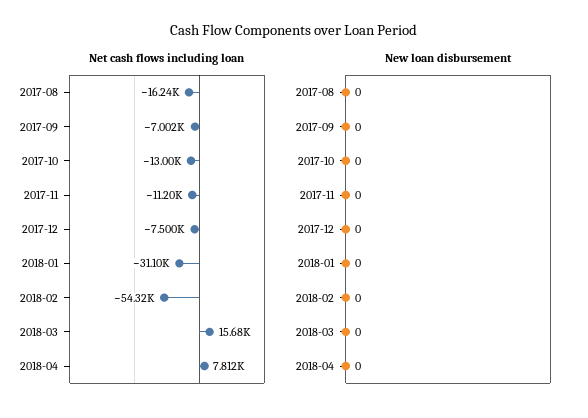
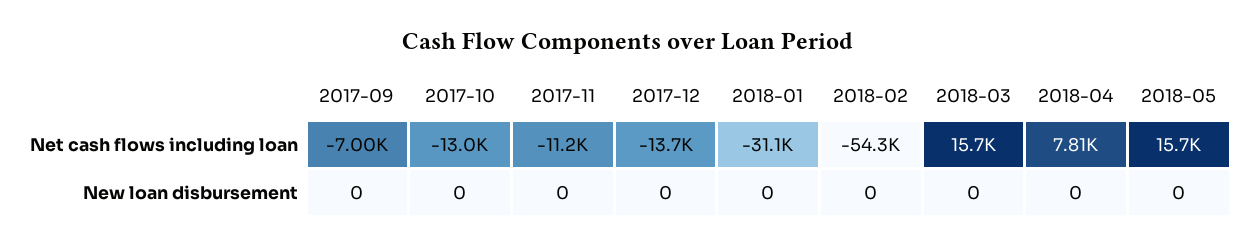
Net cash flows including loan, 2017-08: -16240 -> none
Net cash flows including loan, 2017-12: -7500 -> -13700
New loan disbursement, 2017-08: 0 -> none
Net cash flows including loan, 2018-05: none -> 15700
New loan disbursement, 2018-05: none -> 0

